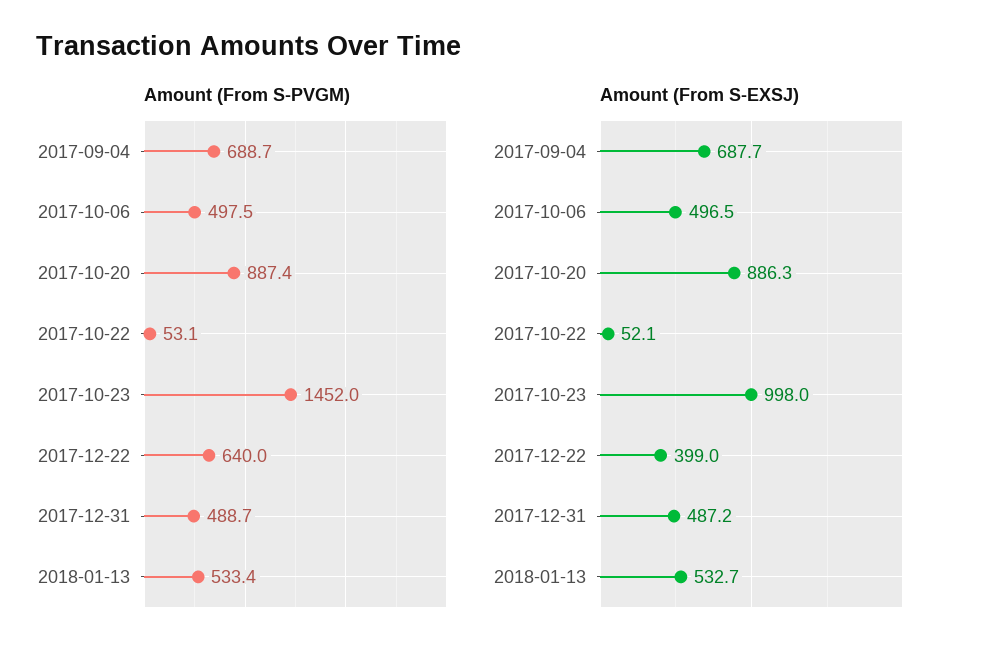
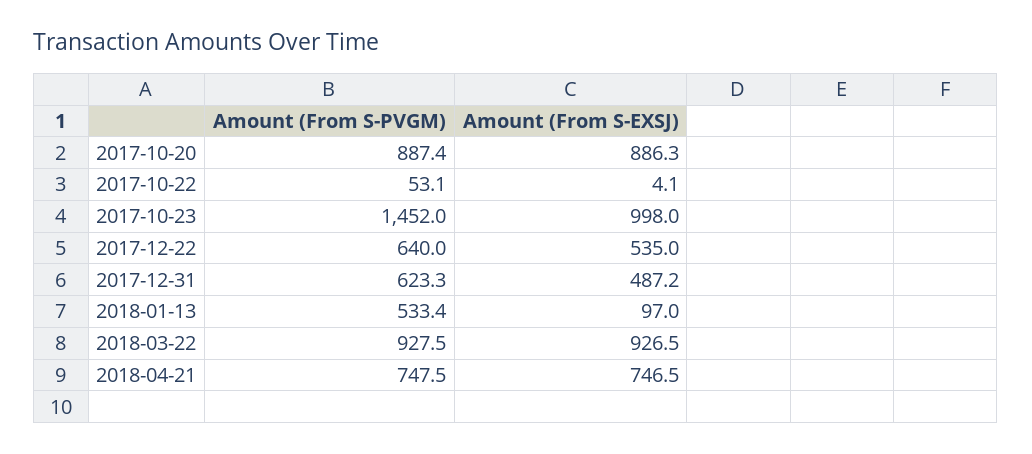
Amount (From S-PVGM), 2017-09-04: 688.7 -> none
Amount (From S-PVGM), 2017-10-06: 497.5 -> none
Amount (From S-PVGM), 2017-12-31: 488.7 -> 623.3
Amount (From S-EXSJ), 2017-09-04: 687.7 -> none
Amount (From S-EXSJ), 2017-10-06: 496.5 -> none
Amount (From S-EXSJ), 2017-10-22: 52.1 -> 4.1
Amount (From S-EXSJ), 2017-12-22: 399 -> 535
Amount (From S-EXSJ), 2018-01-13: 532.7 -> 97
Amount (From S-PVGM), 2018-03-22: none -> 927.5
Amount (From S-EXSJ), 2018-03-22: none -> 926.5
Amount (From S-PVGM), 2018-04-21: none -> 747.5
Amount (From S-EXSJ), 2018-04-21: none -> 746.5

